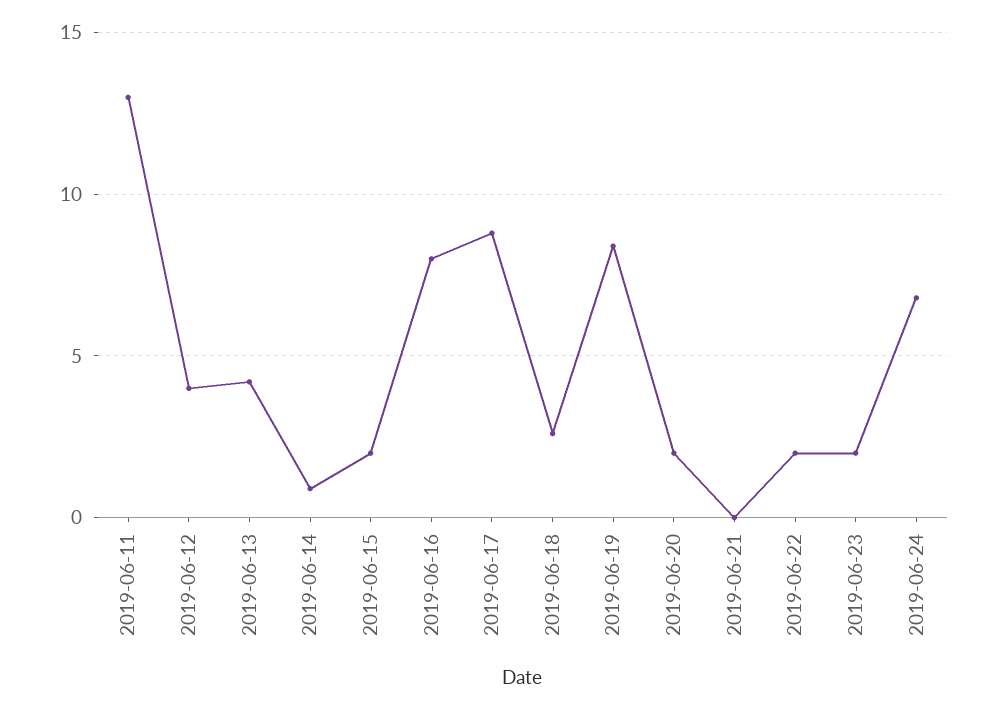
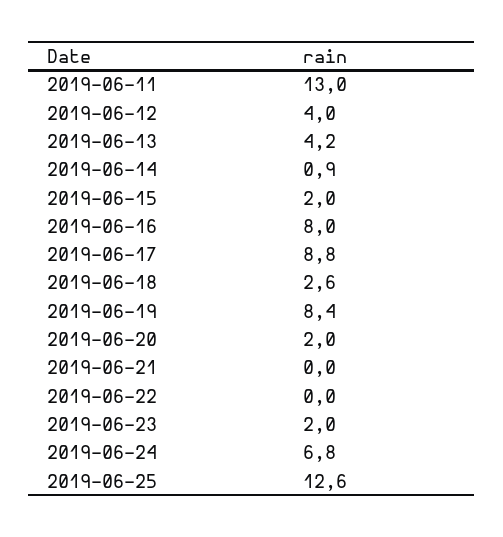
2019-06-22: 2 -> 0
2019-06-25: none -> 12.6

